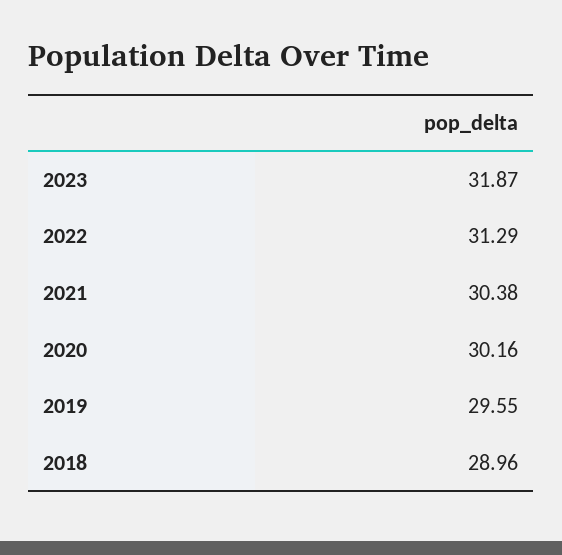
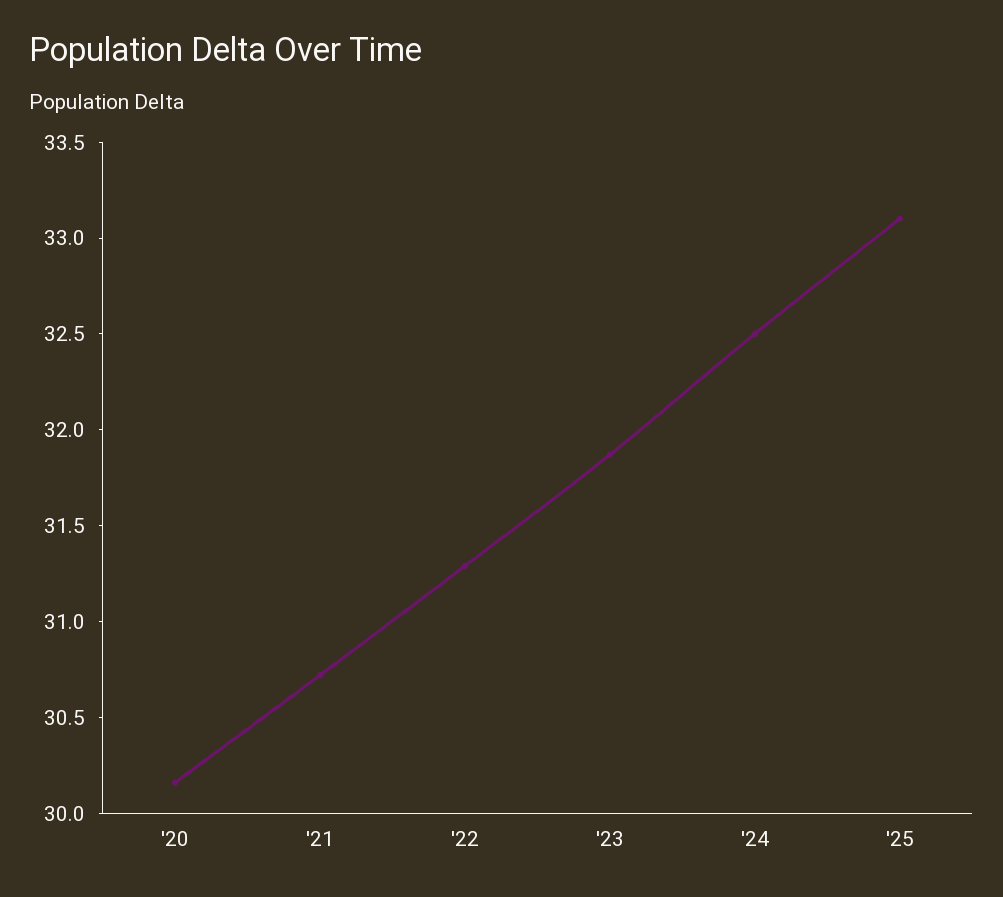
2021: 30.38 -> 30.7
2019: 29.55 -> none
2018: 28.96 -> none
'24: none -> 32.5
'25: none -> 33.1

